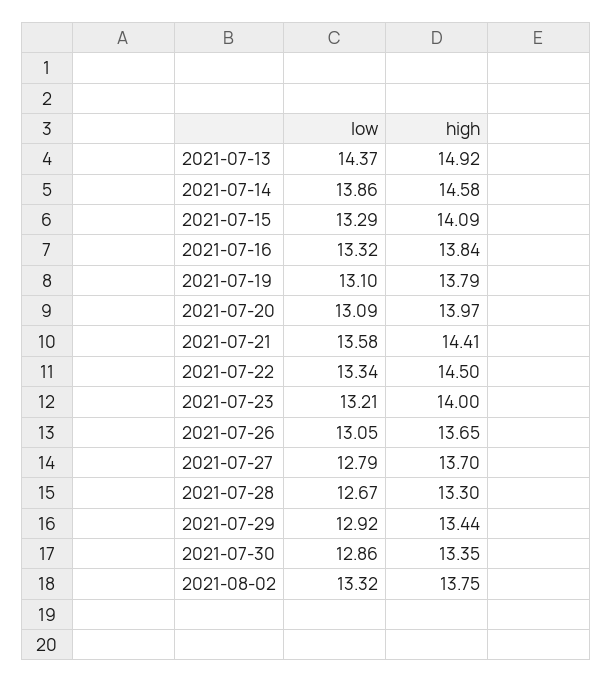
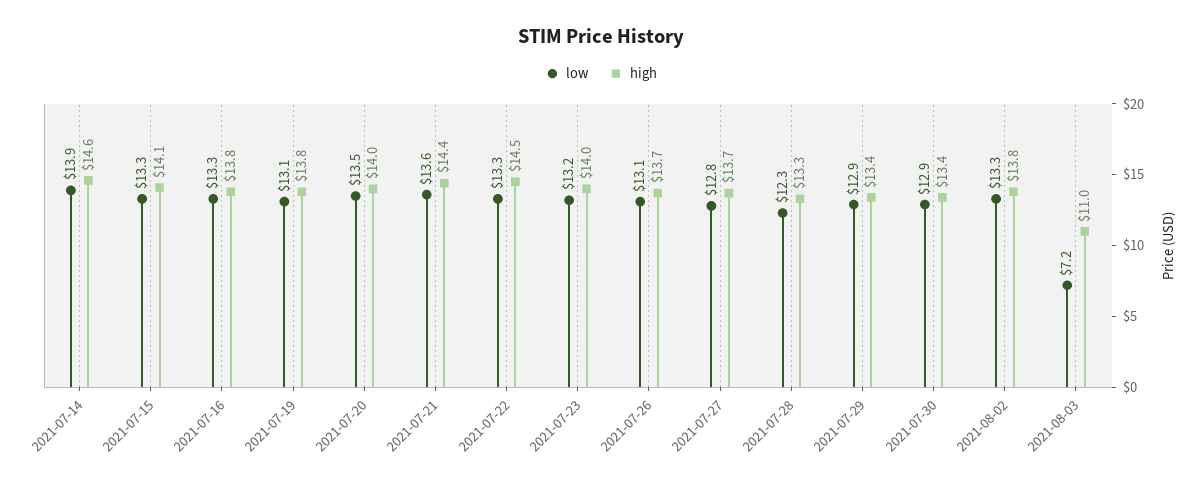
low, 2021-07-13: 14.37 -> none
high, 2021-07-13: 14.92 -> none
low, 2021-07-20: 13.09 -> 13.5
low, 2021-07-28: 12.67 -> 12.3
low, 2021-08-03: none -> 7.2
high, 2021-08-03: none -> 11

